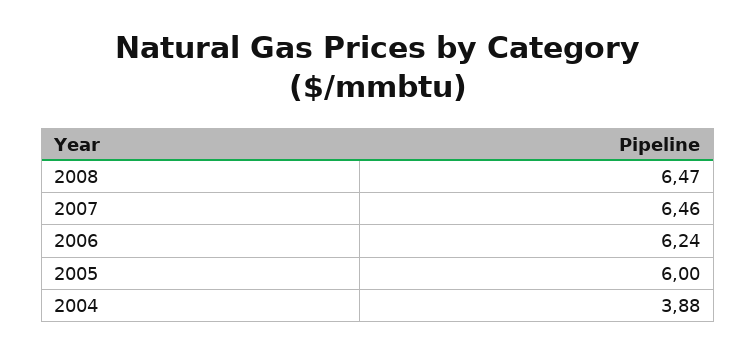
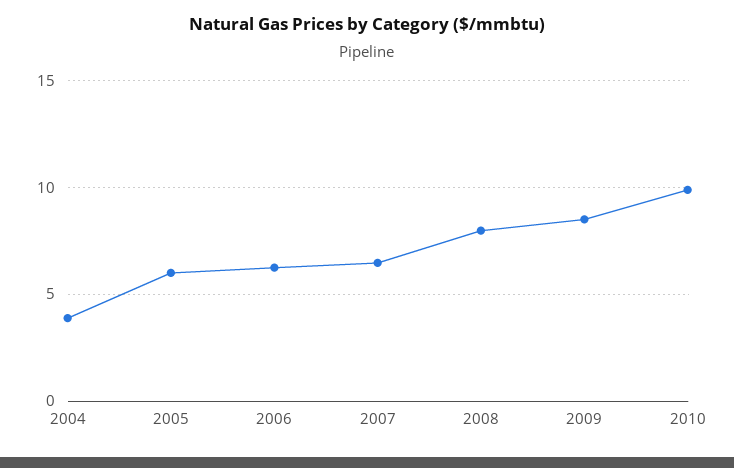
2008: 6.47 -> 8
2009: none -> 8.5
2010: none -> 10

